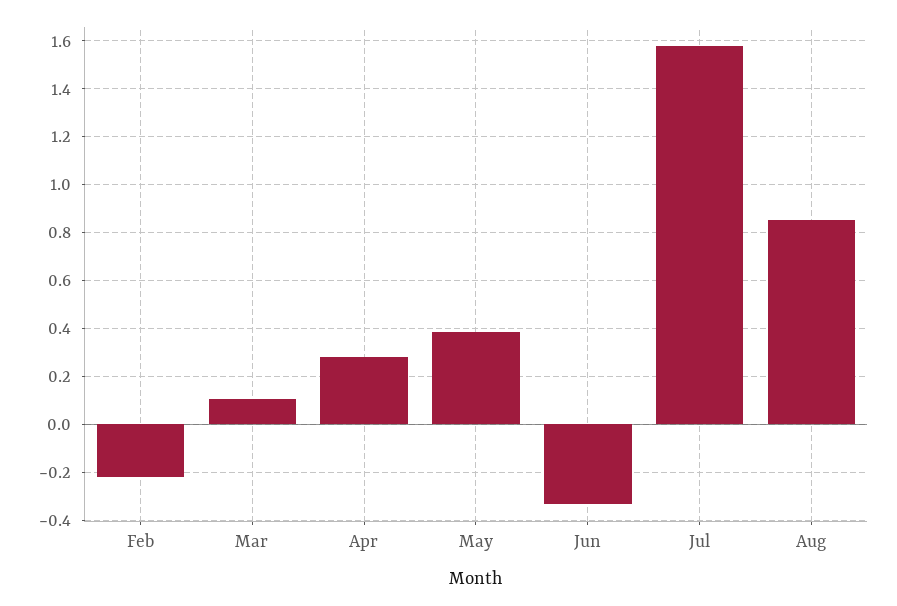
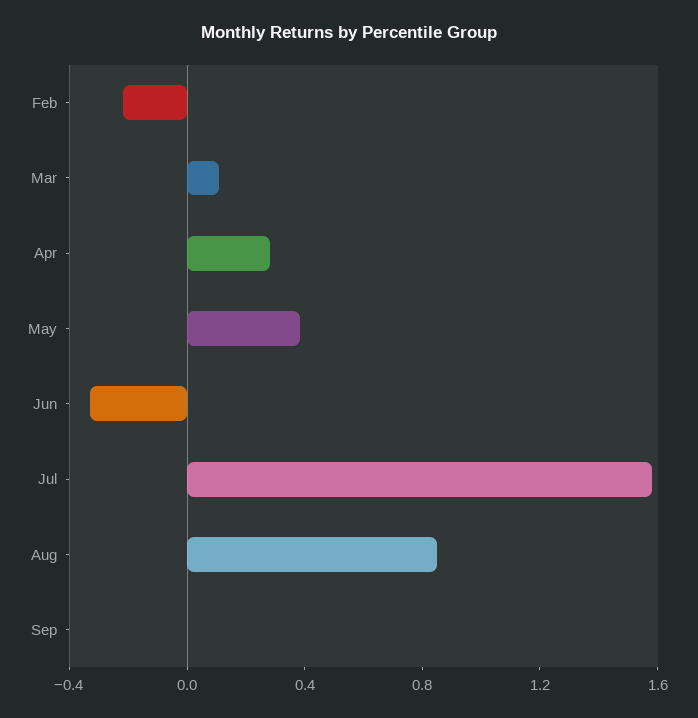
Sep: none -> 0

